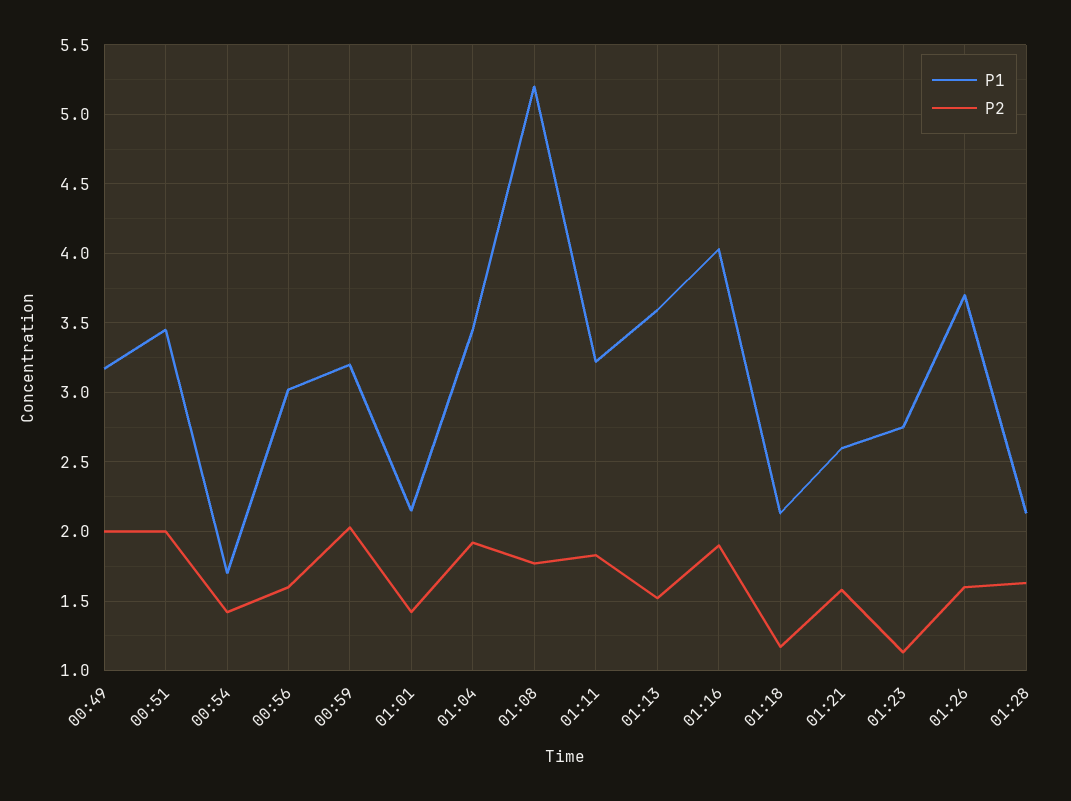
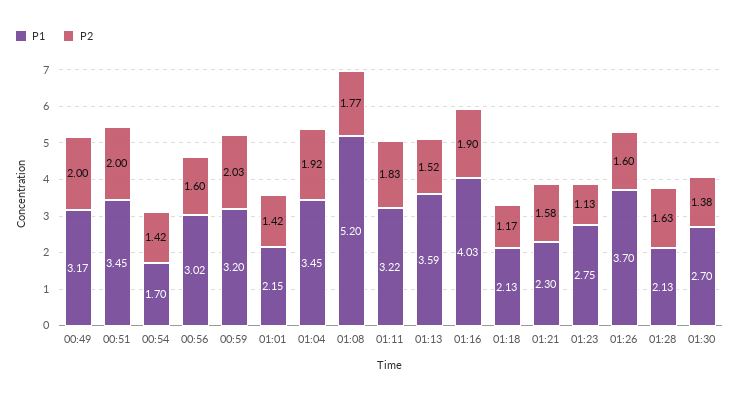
P1, 01:21: 2.6 -> 2.3
P1, 01:30: none -> 2.7
P2, 01:30: none -> 1.38

